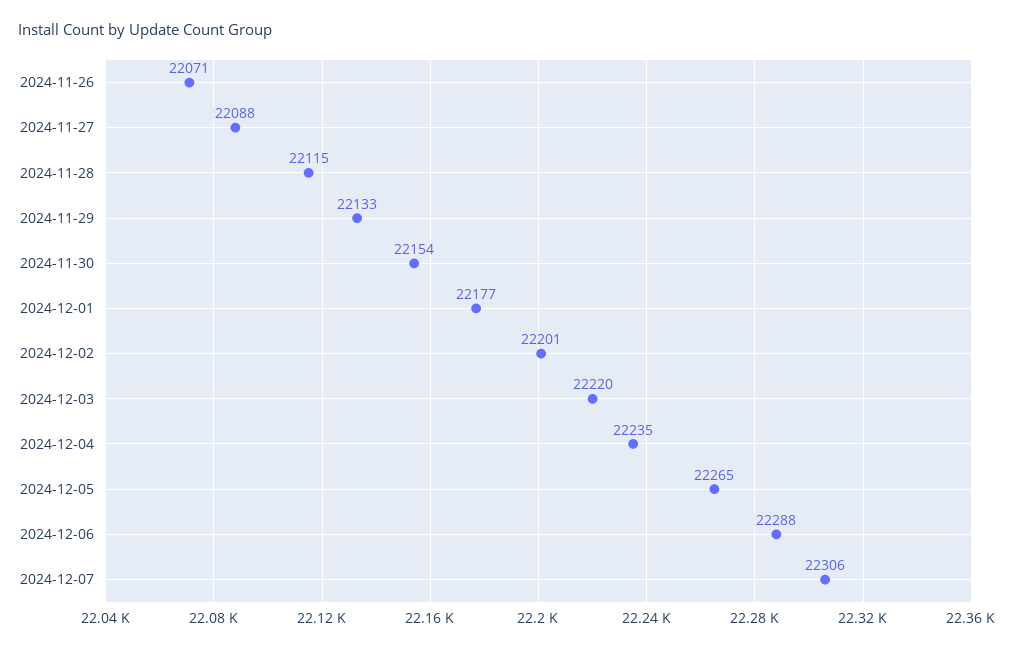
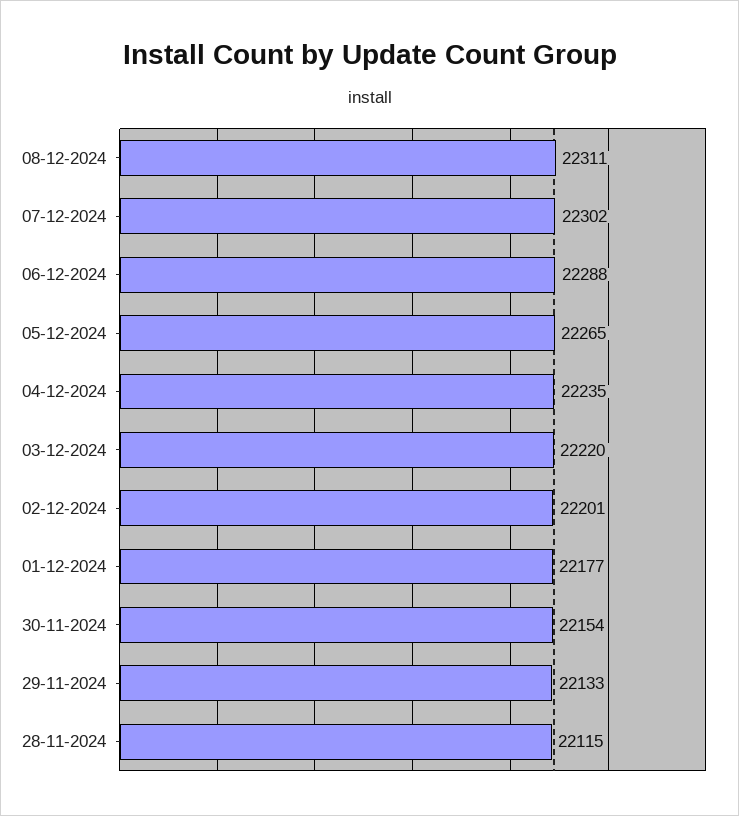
2024-11-26: 22071 -> none
2024-11-27: 22088 -> none
2024-12-07: 22306 -> 22302
08-12-2024: none -> 22311

